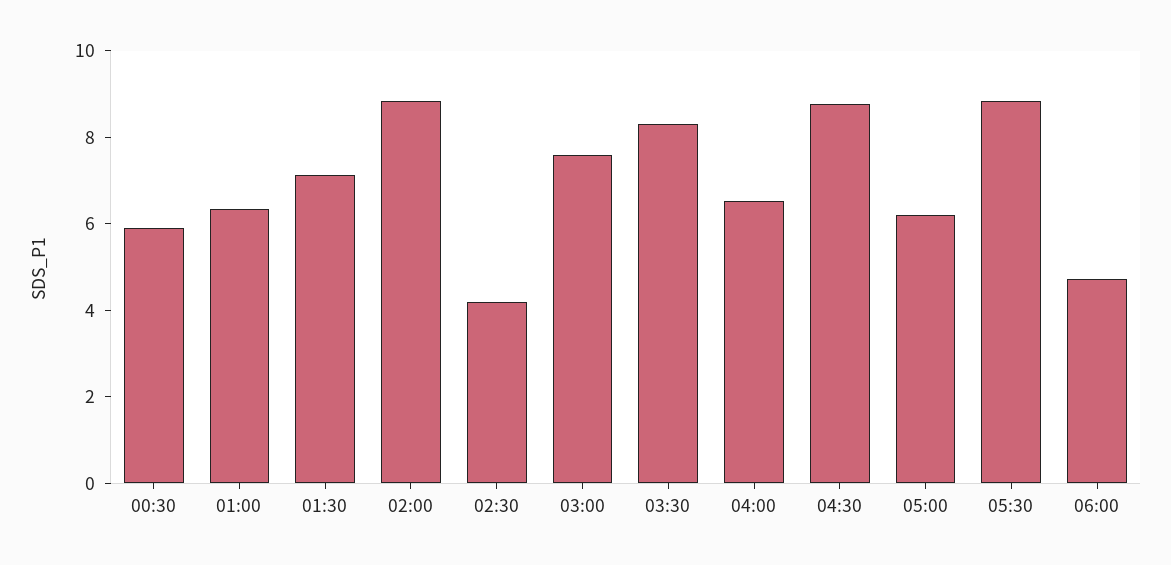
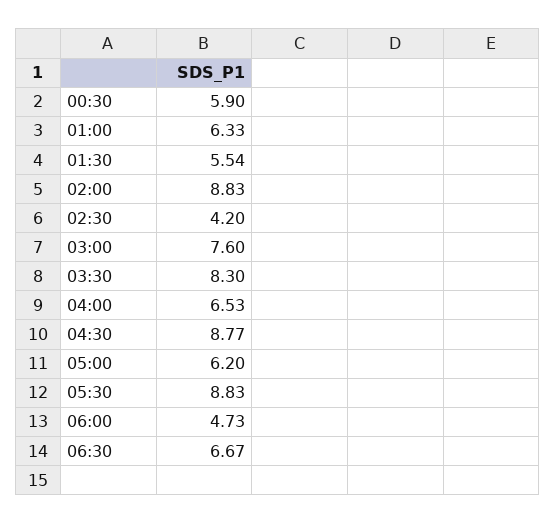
01:30: 7 -> 5.54
06:30: none -> 6.67

